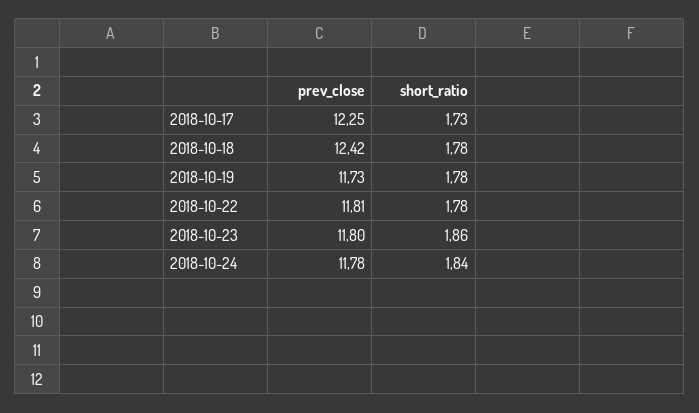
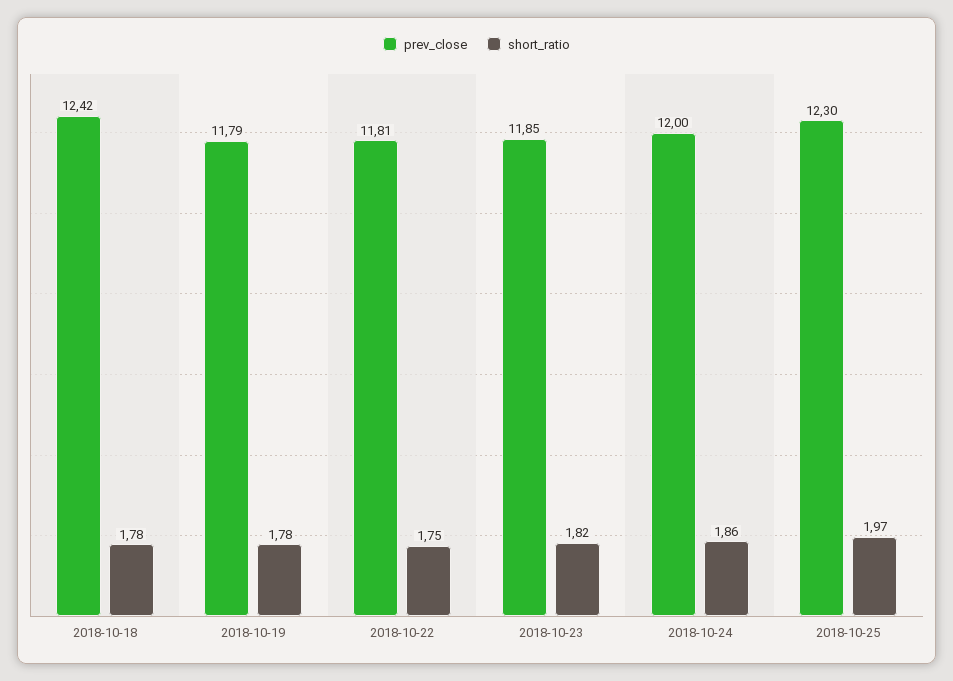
prev_close, 2018-10-17: 12.25 -> none
short_ratio, 2018-10-17: 1.73 -> none
prev_close, 2018-10-19: 11.73 -> 11.79
short_ratio, 2018-10-22: 1.78 -> 1.75
prev_close, 2018-10-23: 11.8 -> 11.85
short_ratio, 2018-10-23: 1.86 -> 1.82
prev_close, 2018-10-24: 11.78 -> 12
short_ratio, 2018-10-24: 1.84 -> 1.86
prev_close, 2018-10-25: none -> 12.3
short_ratio, 2018-10-25: none -> 1.97

